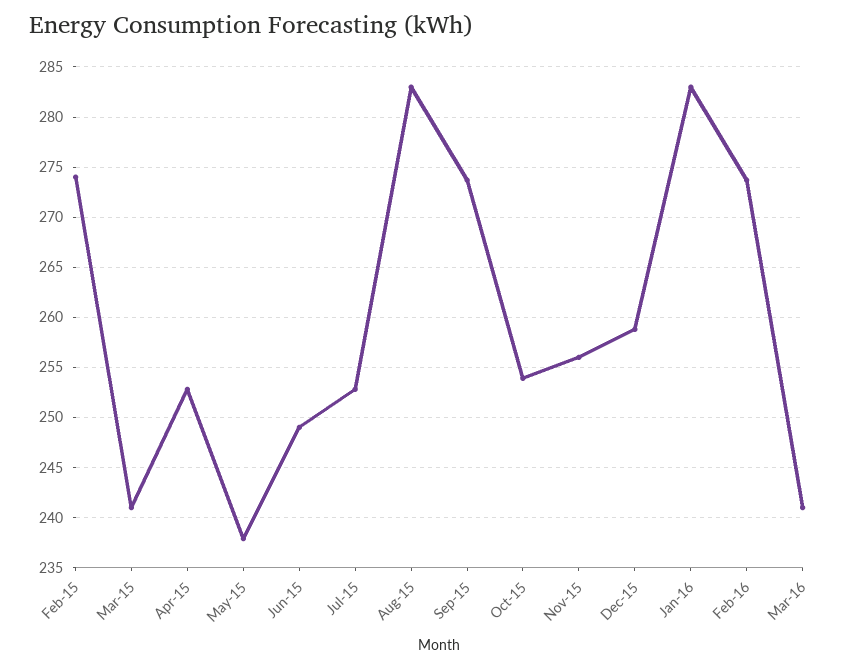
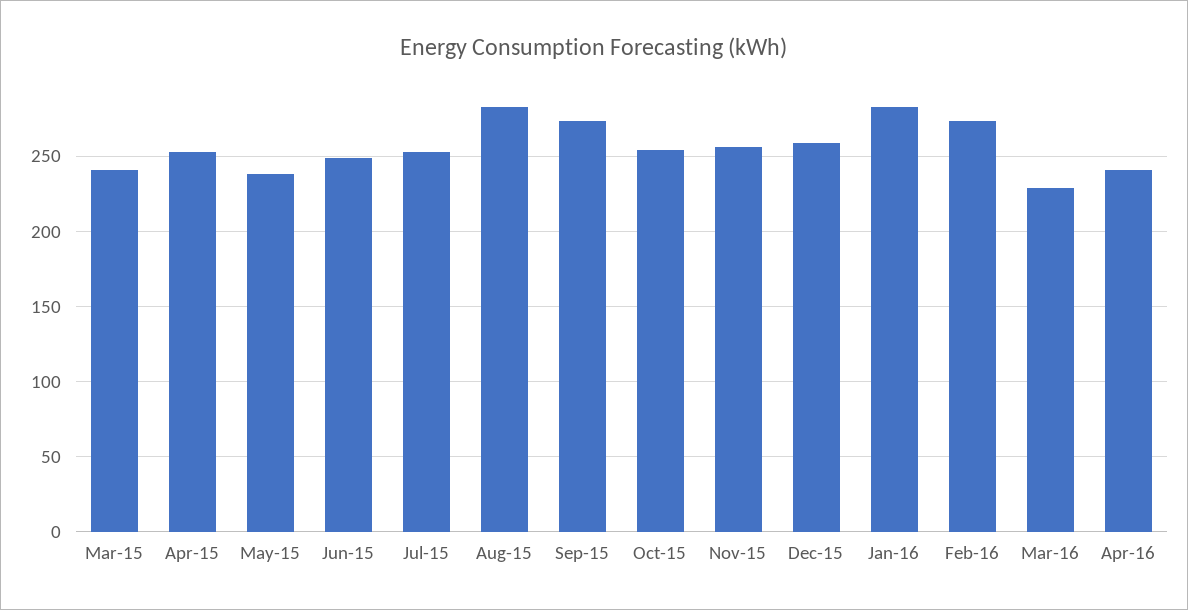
Feb-15: 274 -> none
Mar-16: 241 -> 230
Apr-16: none -> 240

